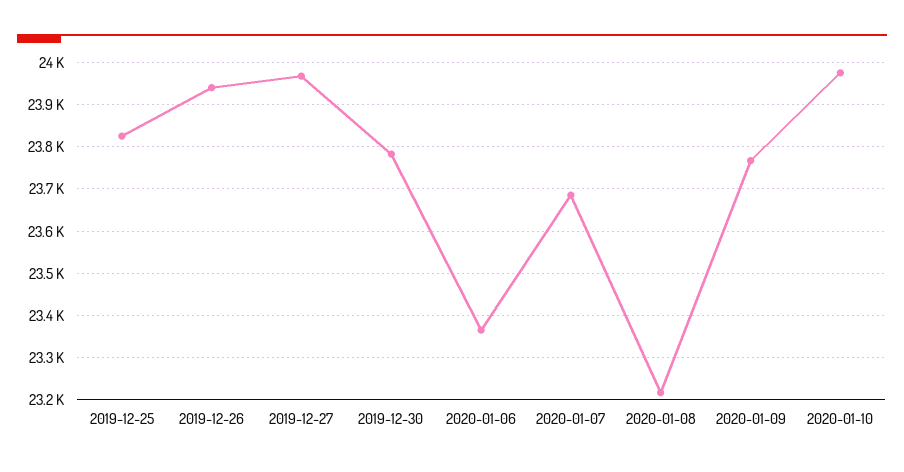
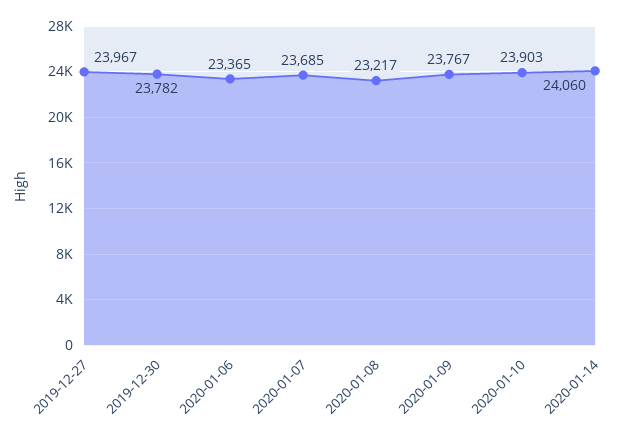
2019-12-25: 23820 -> none
2019-12-26: 23940 -> none
2020-01-10: 23980 -> 23903
2020-01-14: none -> 24060

